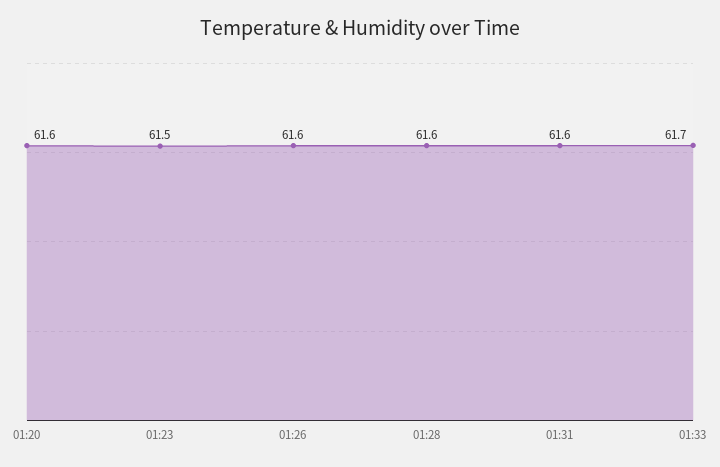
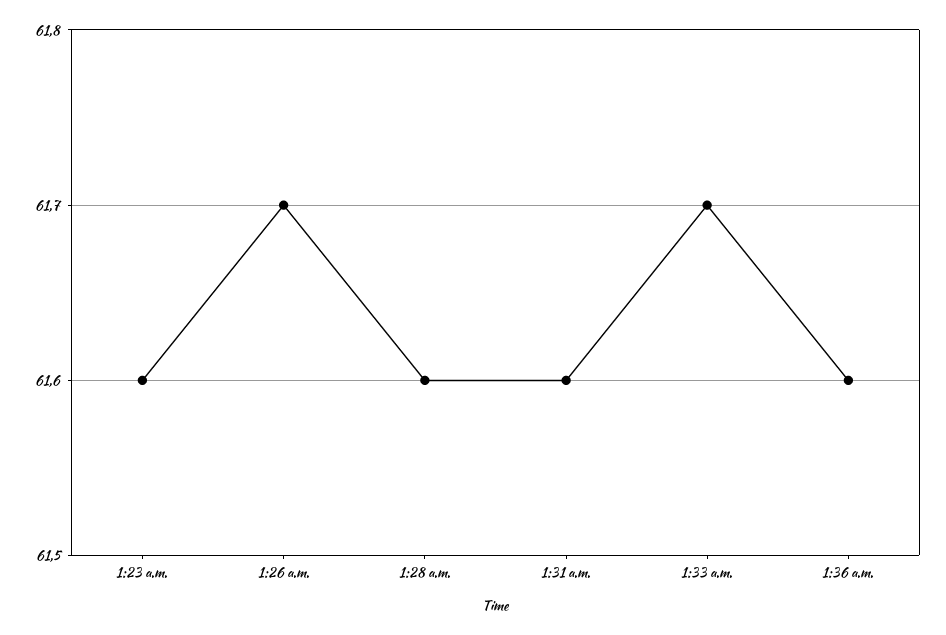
01:20: 61.6 -> none
01:23: 61.5 -> 61.6
01:26: 61.6 -> 61.7
1:36 a.m.: none -> 61.6

